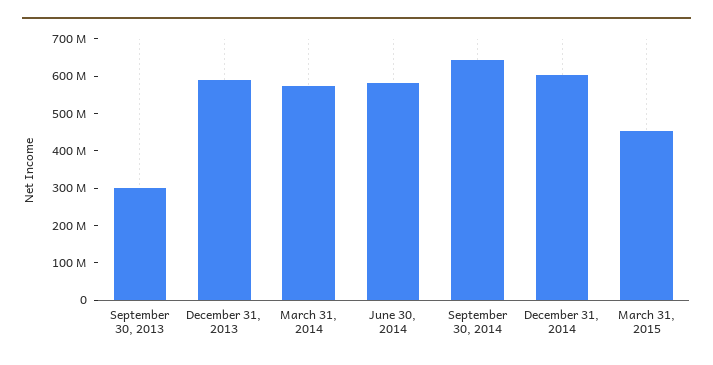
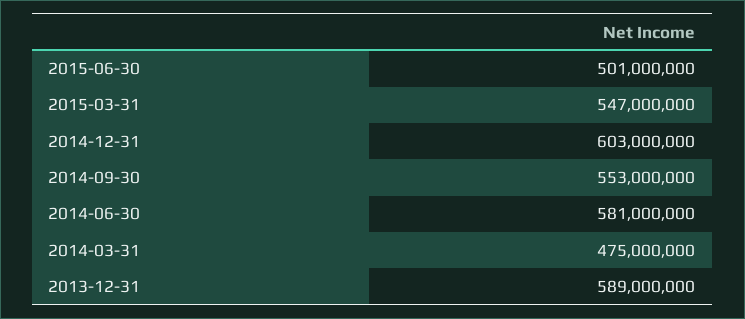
September 30, 2013: 300000000 -> none
March 31, 2014: 575000000 -> 475000000
September 30, 2014: 650000000 -> 553000000
March 31, 2015: 450000000 -> 547000000
2015-06-30: none -> 501000000

